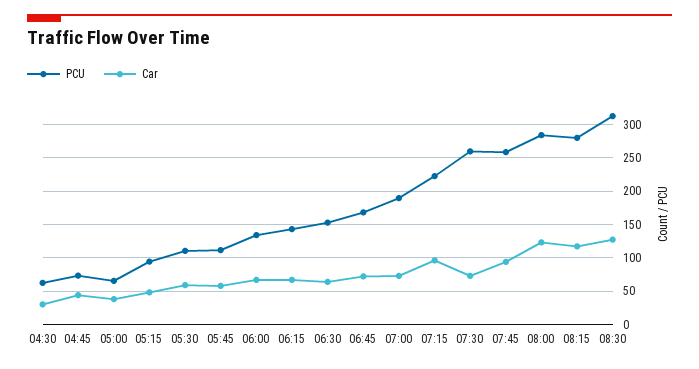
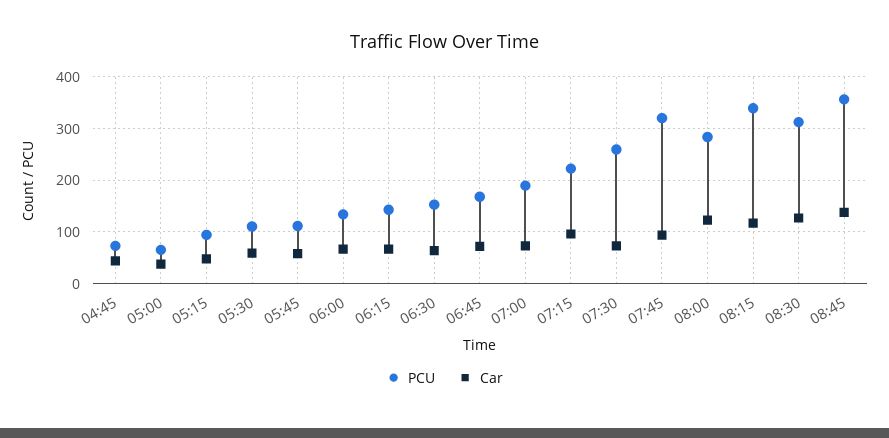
PCU, 04:30: 60 -> none
Car, 04:30: 30 -> none
PCU, 07:45: 260 -> 320
PCU, 08:15: 280 -> 340
PCU, 08:45: none -> 360
Car, 08:45: none -> 140

